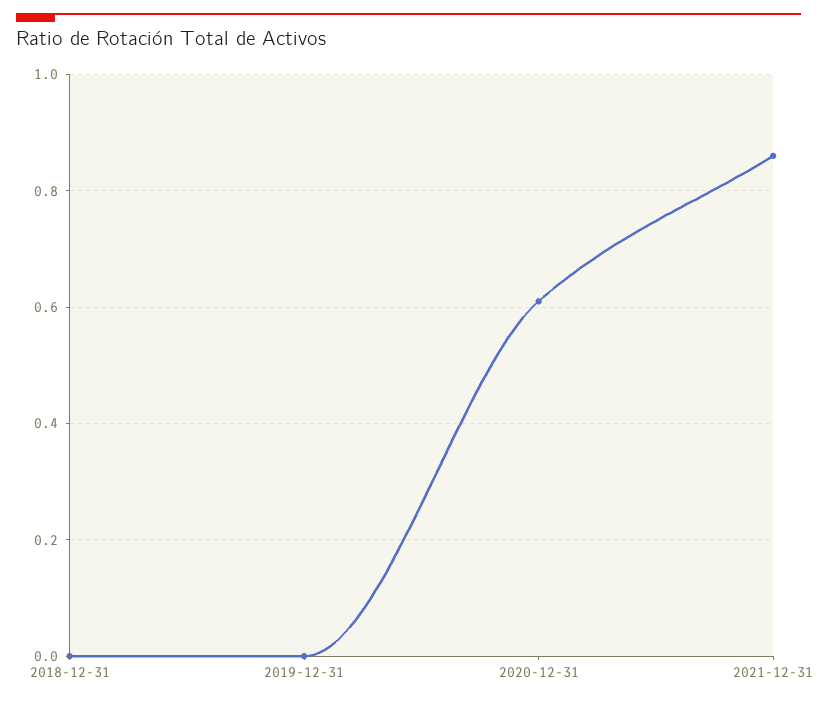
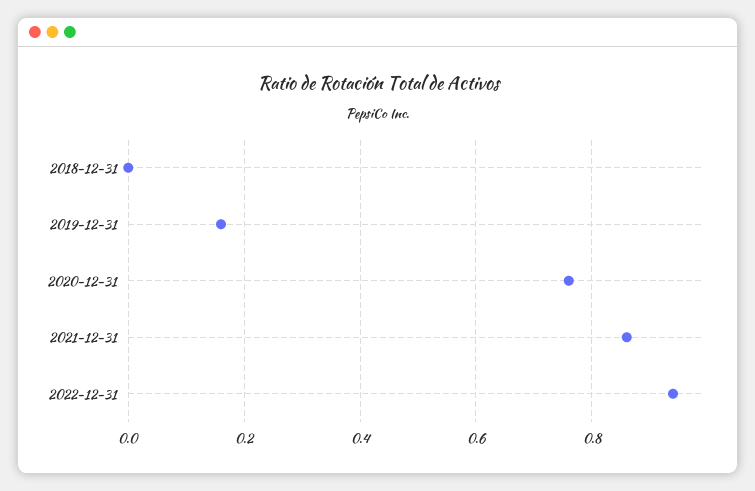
2019-12-31: 0 -> 0.15
2020-12-31: 0.6 -> 0.75
2022-12-31: none -> 0.95

